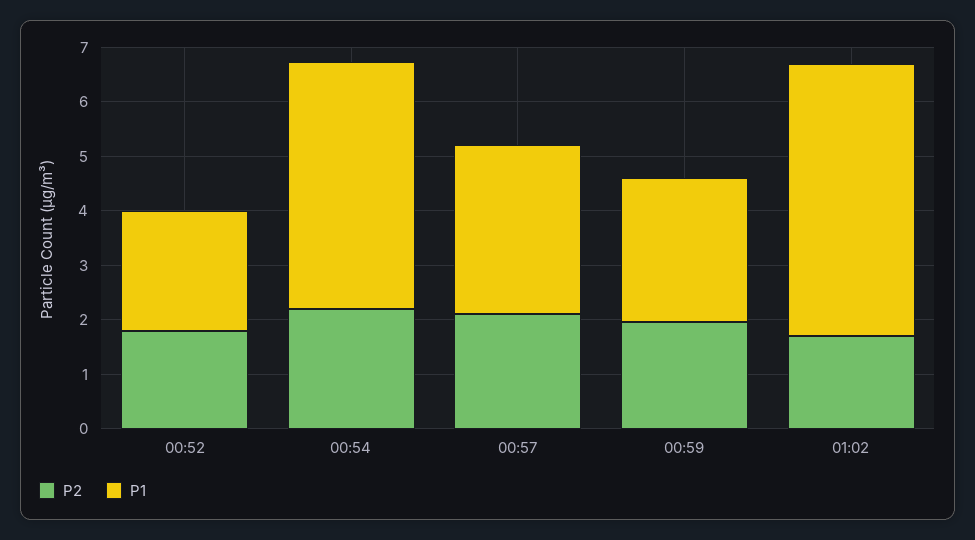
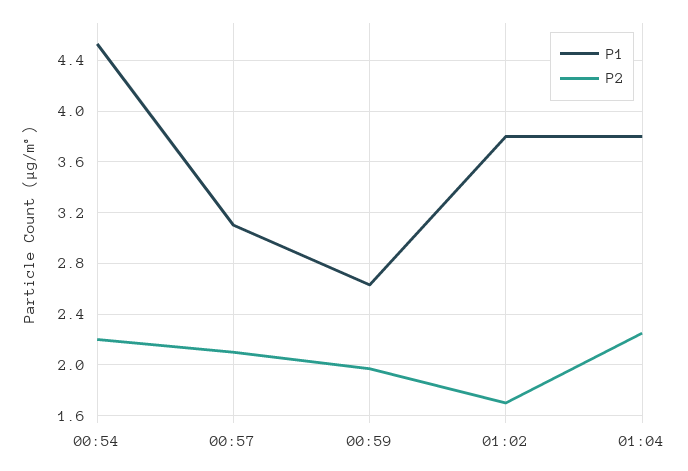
P2, 00:52: 1.8 -> none
P1, 00:52: 2.2 -> none
P1, 01:02: 5 -> 3.8
P1, 01:04: none -> 3.8
P2, 01:04: none -> 2.25

